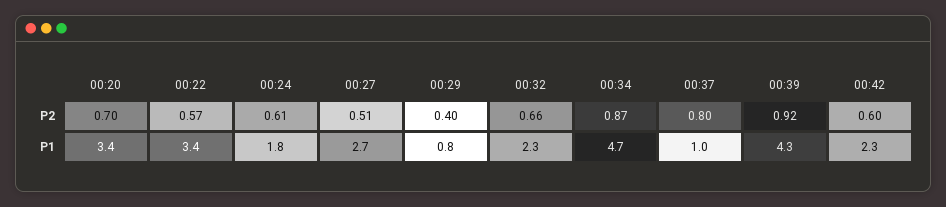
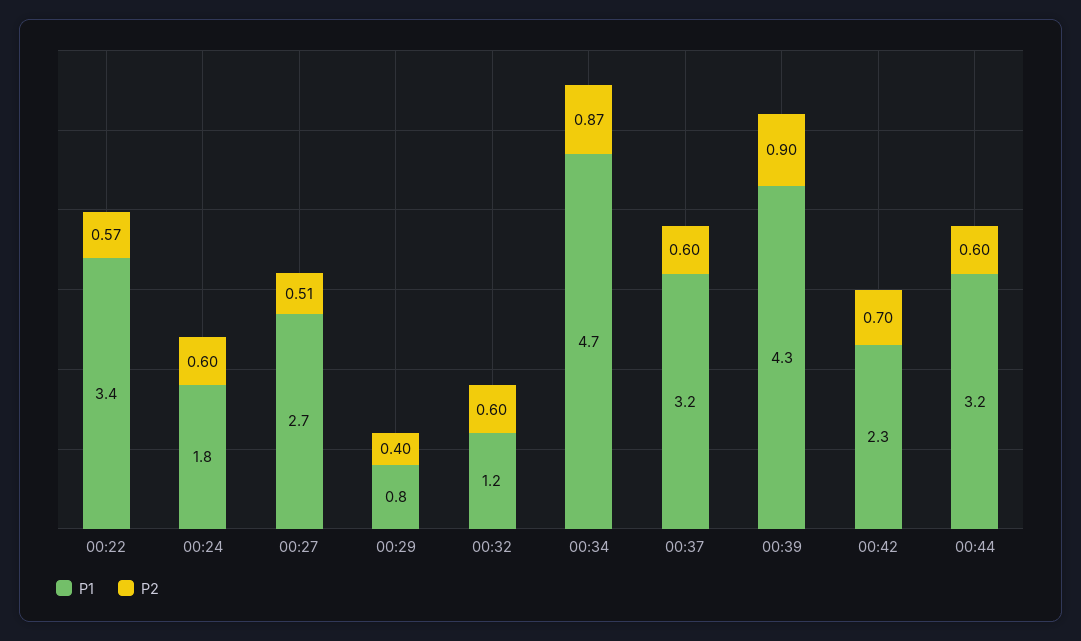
P2, 00:20: 0.7 -> none
P2, 00:24: 0.61 -> 0.6
P2, 00:32: 0.66 -> 0.6
P2, 00:37: 0.8 -> 0.6
P2, 00:39: 0.92 -> 0.9
P2, 00:42: 0.6 -> 0.7
P1, 00:20: 3.4 -> none
P1, 00:32: 2.3 -> 1.2
P1, 00:37: 1 -> 3.2
P1, 00:44: none -> 3.2
P2, 00:44: none -> 0.6

